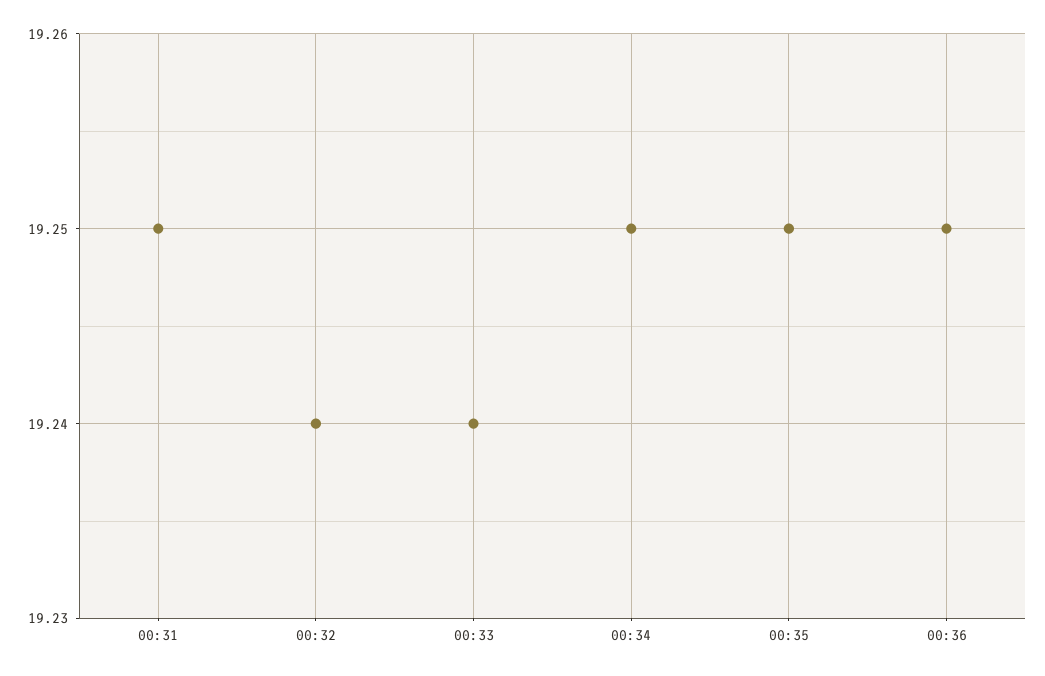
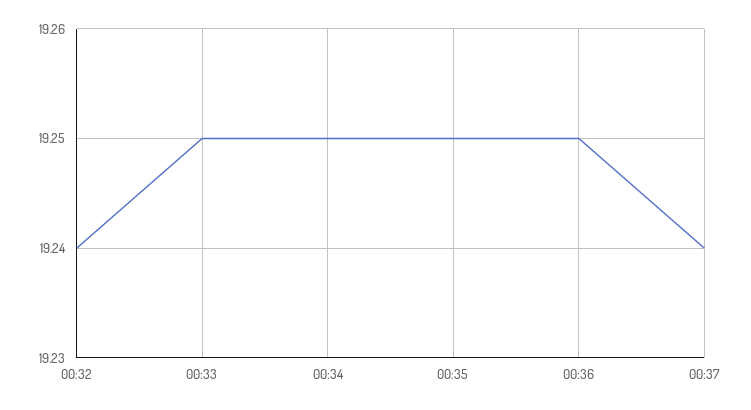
00:31: 19.25 -> none
00:33: 19.24 -> 19.25
00:37: none -> 19.24

